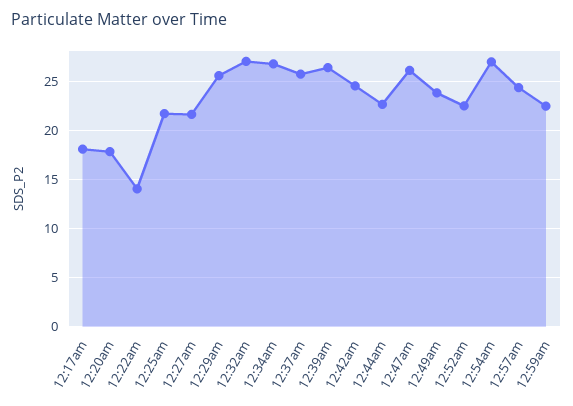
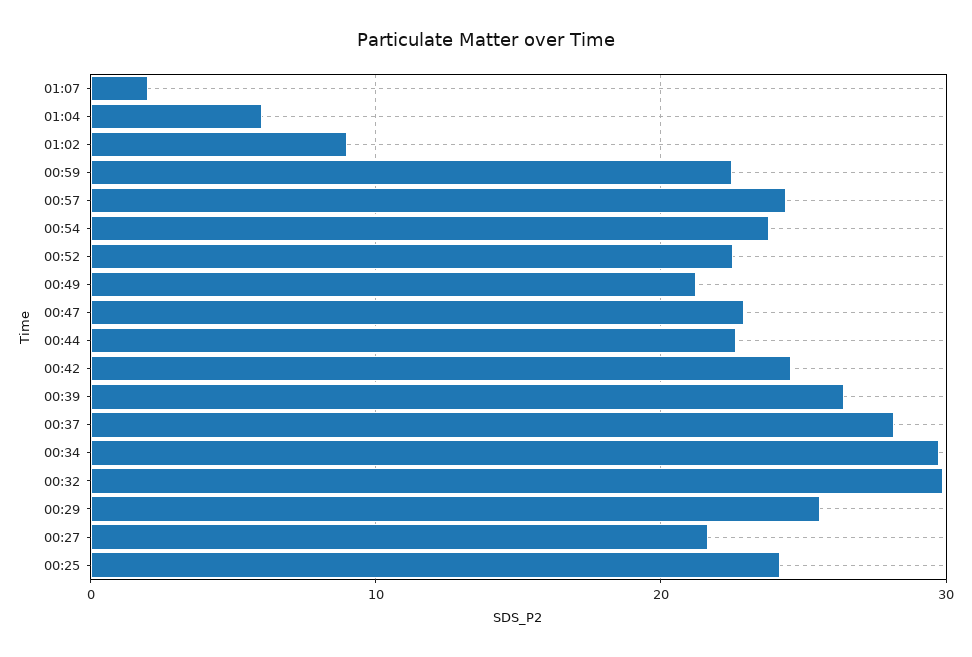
12:17am: 18 -> none
12:20am: 18 -> none
12:22am: 14 -> none
12:25am: 22 -> 24
12:32am: 27 -> 30
12:34am: 27 -> 30
12:37am: 26 -> 28
12:47am: 26 -> 23
12:49am: 24 -> 21
12:54am: 27 -> 24
01:07: none -> 2
01:04: none -> 6
01:02: none -> 9

